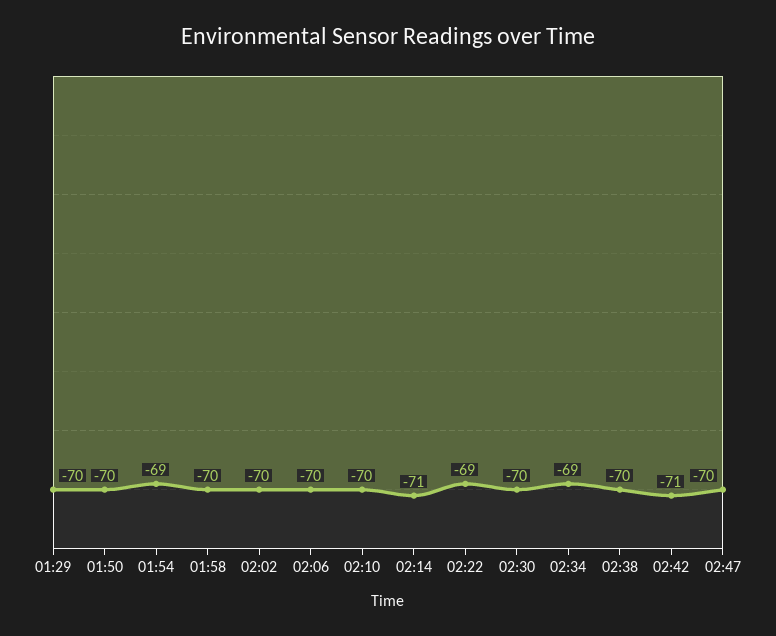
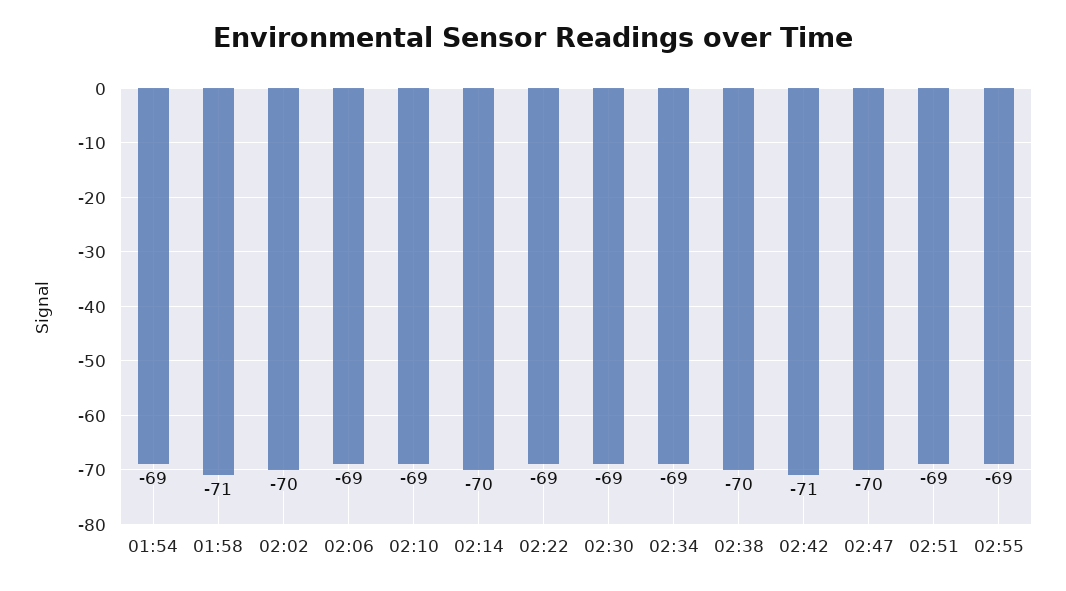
01:29: -70 -> none
01:50: -70 -> none
01:58: -70 -> -71
02:06: -70 -> -69
02:10: -70 -> -69
02:14: -71 -> -70
02:30: -70 -> -69
02:51: none -> -69
02:55: none -> -69

